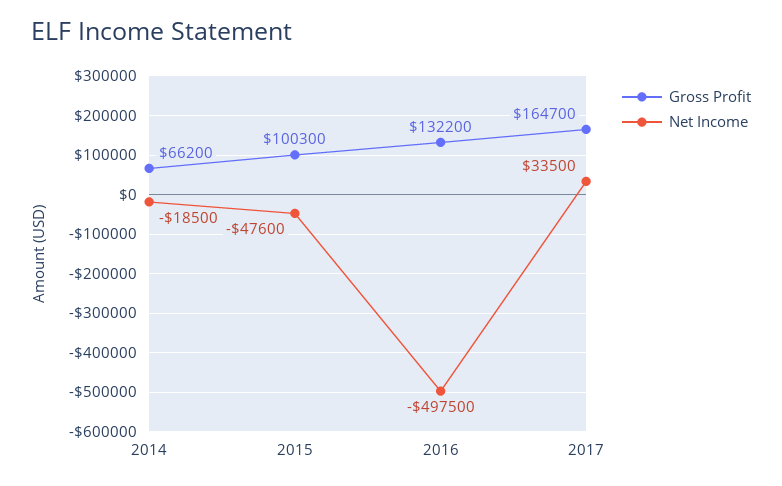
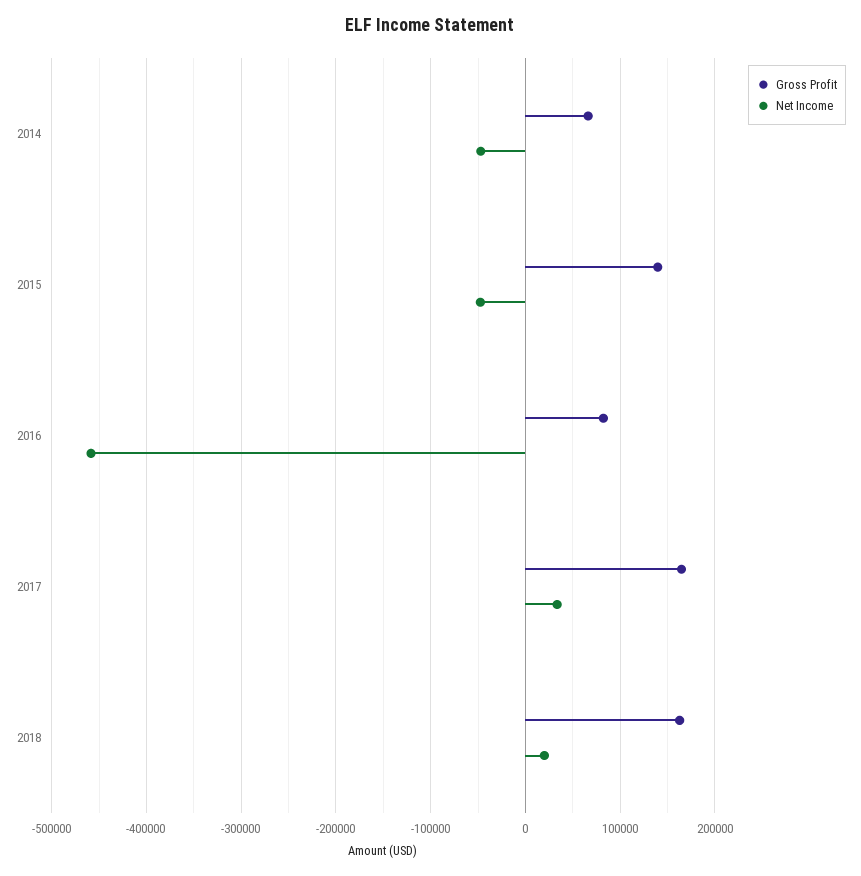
Net Income, 2014: -18500 -> -50000
Gross Profit, 2015: 100300 -> 140000
Gross Profit, 2016: 132200 -> 80000
Net Income, 2016: -497500 -> -460000
Gross Profit, 2018: none -> 160000
Net Income, 2018: none -> 20000

